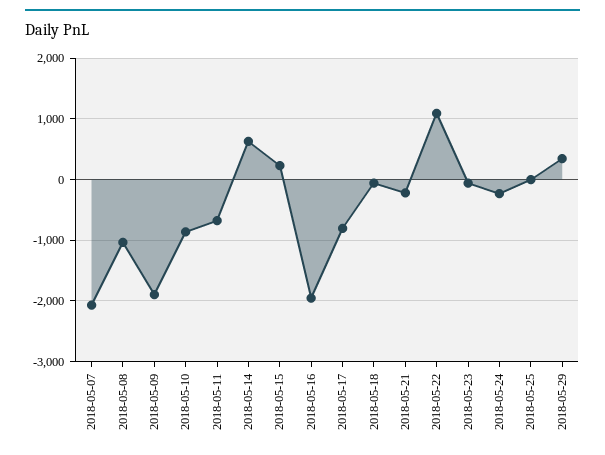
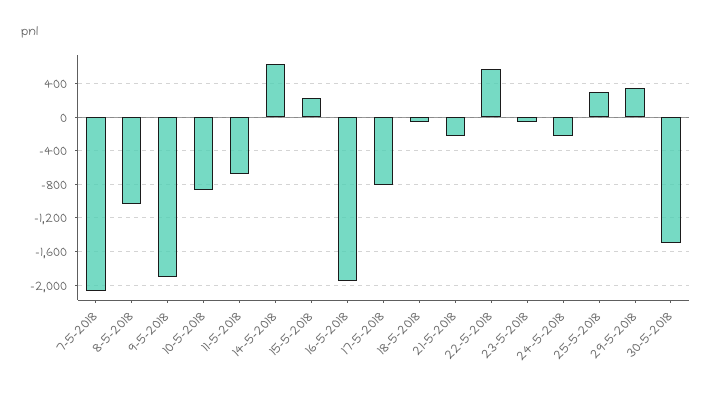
2018-05-22: 1100 -> 600
2018-05-25: 0 -> 300
30-5-2018: none -> -1500

